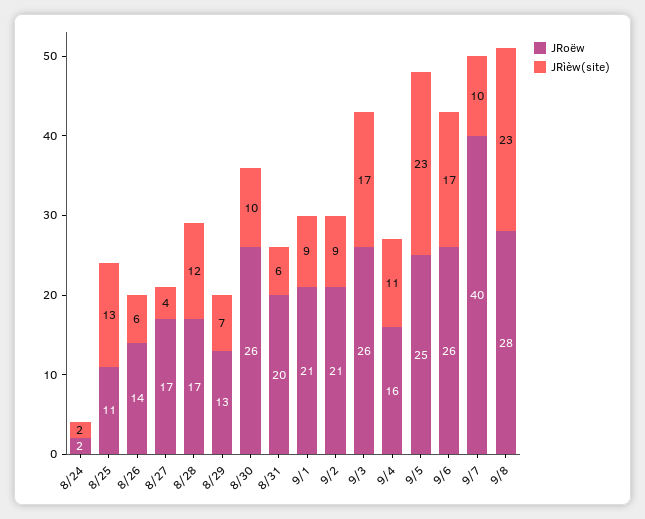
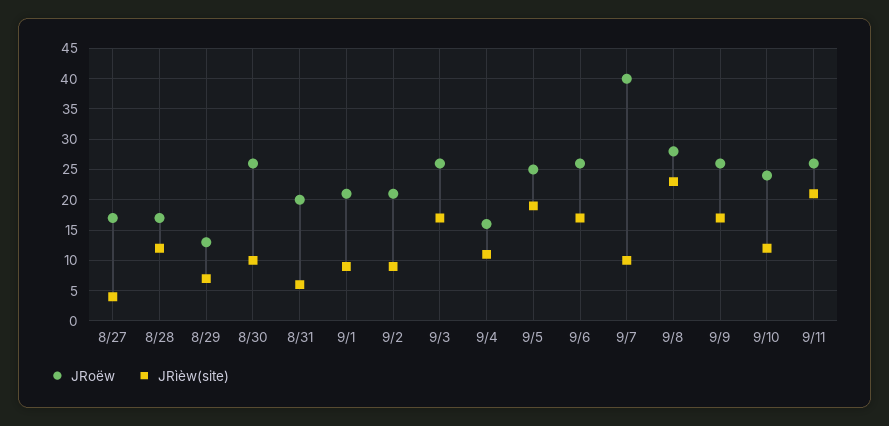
JRoëw, 8/24: 2 -> none
JRìèw(site), 8/24: 2 -> none
JRoëw, 8/25: 11 -> none
JRìèw(site), 8/25: 13 -> none
JRoëw, 8/26: 14 -> none
JRìèw(site), 8/26: 6 -> none
JRìèw(site), 9/5: 23 -> 19
JRoëw, 9/9: none -> 26
JRìèw(site), 9/9: none -> 17
JRoëw, 9/10: none -> 24
JRìèw(site), 9/10: none -> 12
JRoëw, 9/11: none -> 26
JRìèw(site), 9/11: none -> 21

